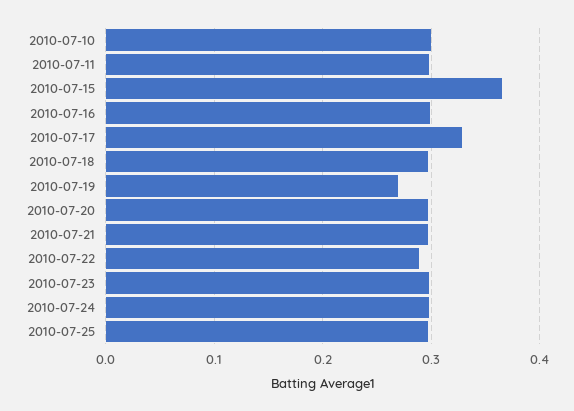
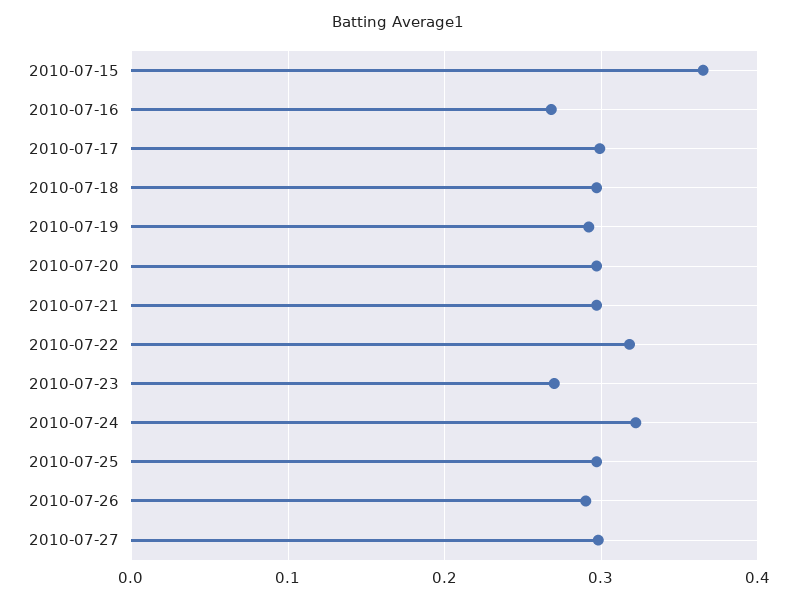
2010-07-10: 0.3 -> none
2010-07-11: 0.3 -> none
2010-07-16: 0.3 -> 0.27
2010-07-17: 0.33 -> 0.3
2010-07-19: 0.27 -> 0.29
2010-07-22: 0.29 -> 0.32
2010-07-23: 0.3 -> 0.27
2010-07-24: 0.3 -> 0.32
2010-07-26: none -> 0.29
2010-07-27: none -> 0.3

